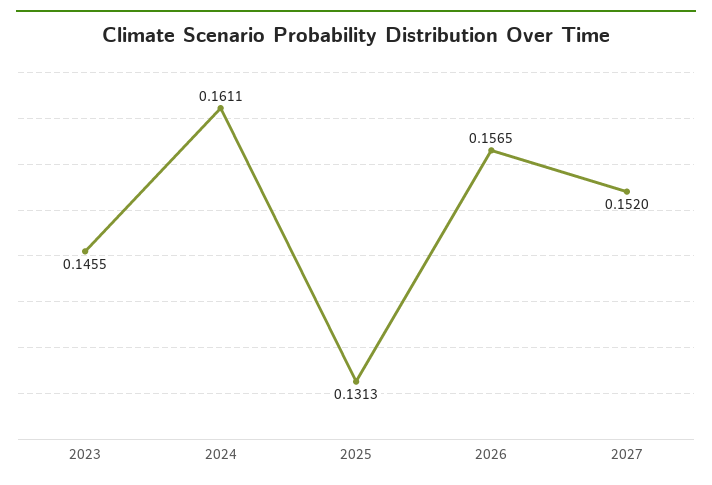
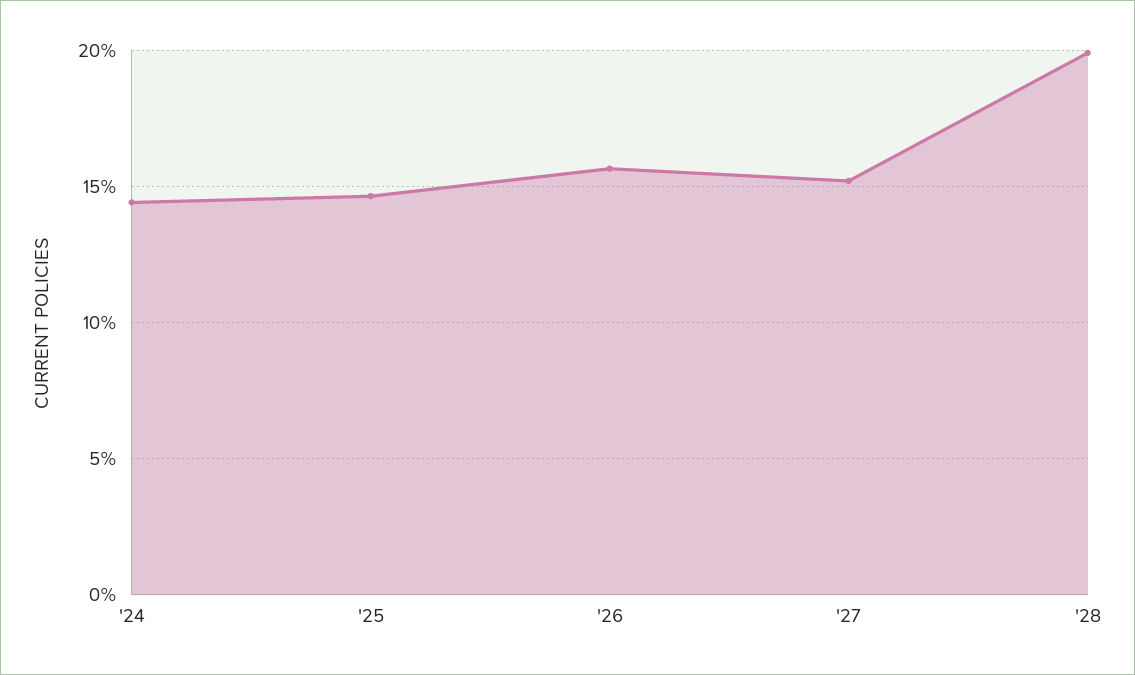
2023: 0.1455 -> none
2024: 0.1611 -> 0.145
2025: 0.1313 -> 0.145
'28: none -> 0.2

